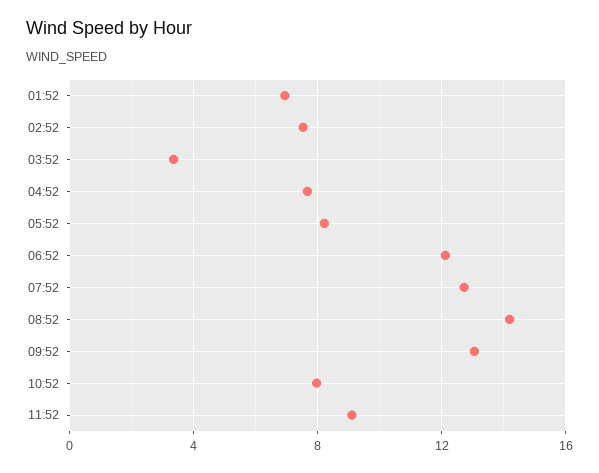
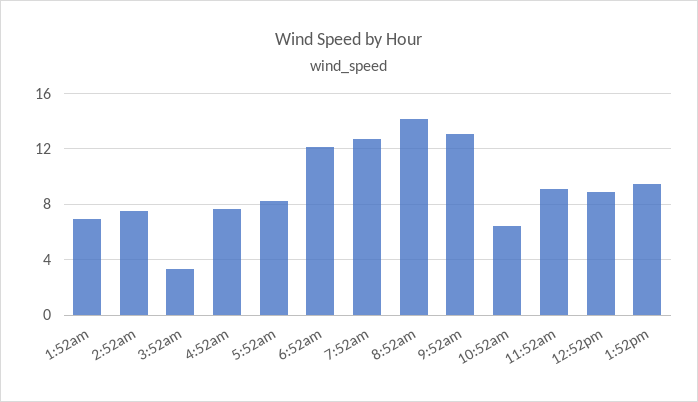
10:52: 8 -> 6.5
12:52pm: none -> 9
1:52pm: none -> 9.5

